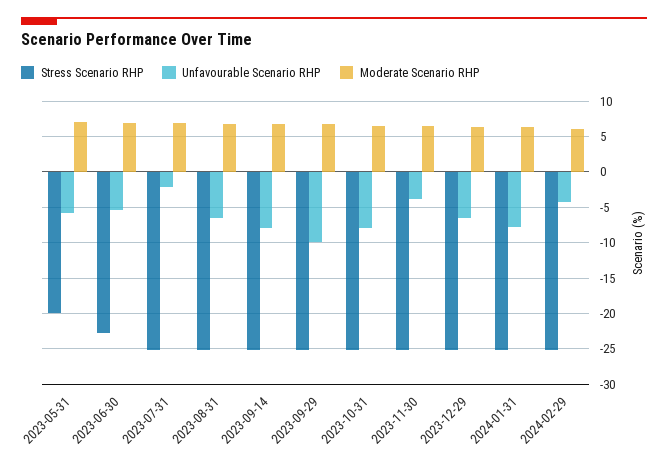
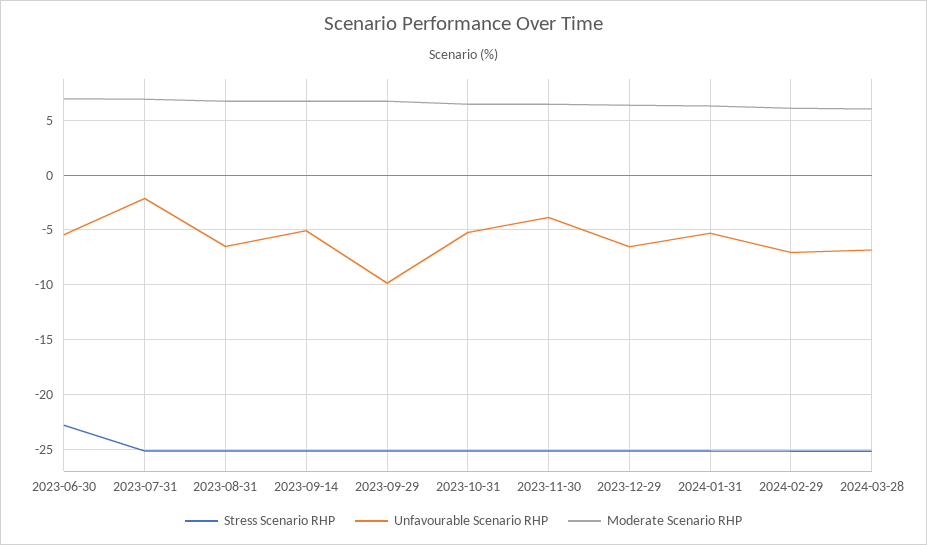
Stress Scenario RHP, 2023-05-31: -20 -> none
Unfavourable Scenario RHP, 2023-05-31: -6 -> none
Moderate Scenario RHP, 2023-05-31: 7 -> none
Unfavourable Scenario RHP, 2023-09-14: -8 -> -5
Unfavourable Scenario RHP, 2023-10-31: -8 -> -5
Unfavourable Scenario RHP, 2024-01-31: -8 -> -5
Unfavourable Scenario RHP, 2024-02-29: -4 -> -7
Stress Scenario RHP, 2024-03-28: none -> -25
Unfavourable Scenario RHP, 2024-03-28: none -> -7
Moderate Scenario RHP, 2024-03-28: none -> 6

